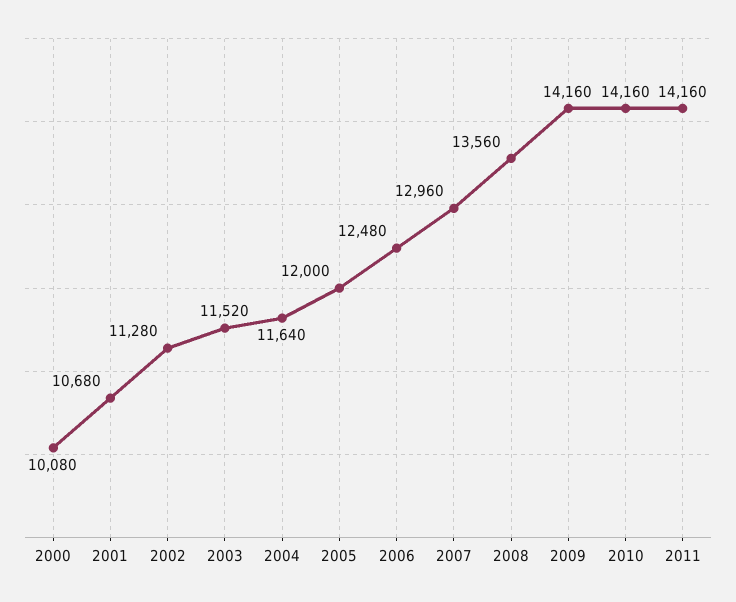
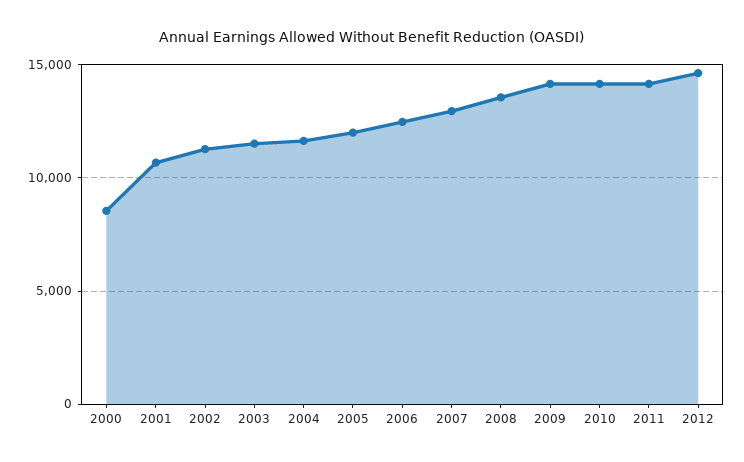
2000: 10080 -> 8500
2012: none -> 14500

